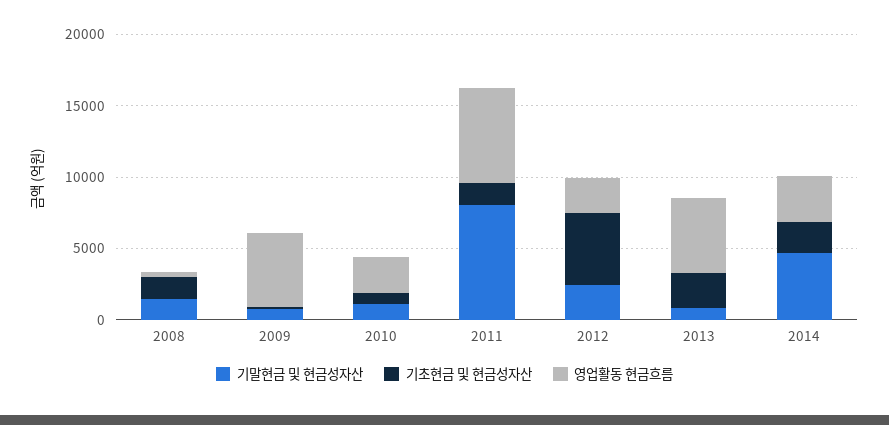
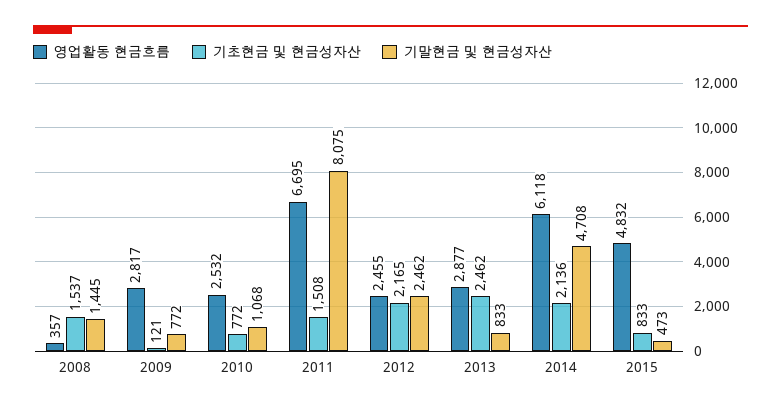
영업활동 현금흐름, 2009: 5000 -> 2817
기초현금 및 현금성자산, 2012: 5000 -> 2165
영업활동 현금흐름, 2013: 5000 -> 2877
영업활동 현금흐름, 2014: 3000 -> 6118
영업활동 현금흐름, 2015: none -> 4832
기초현금 및 현금성자산, 2015: none -> 833
기말현금 및 현금성자산, 2015: none -> 473

